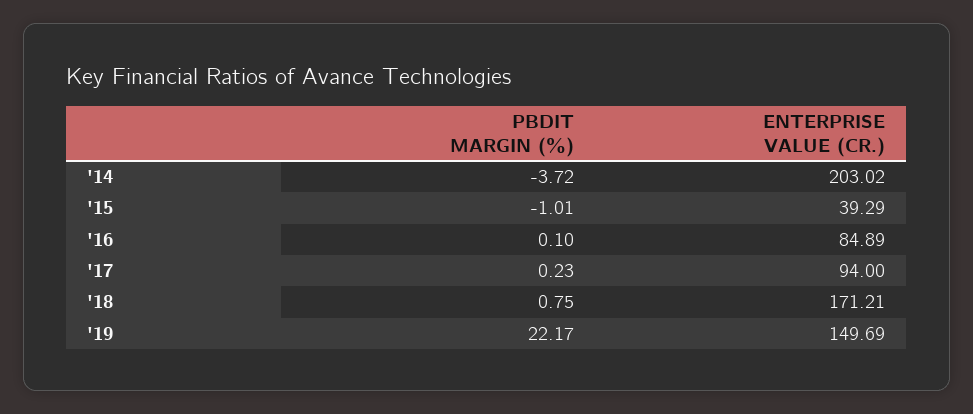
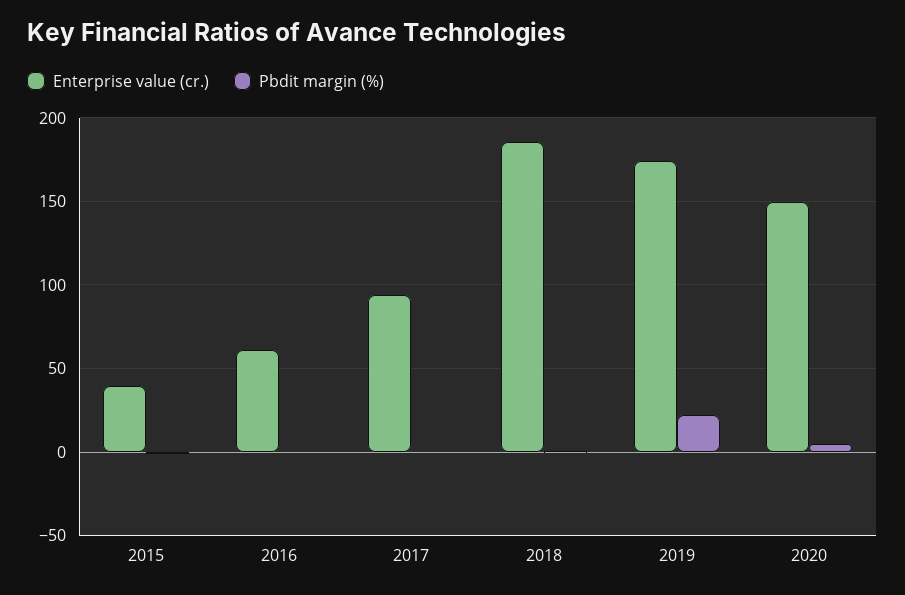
PBDIT MARGIN (%), '14: -3.72 -> none
ENTERPRISE VALUE (CR.), '14: 203.02 -> none
ENTERPRISE VALUE (CR.), '16: 84.89 -> 60
ENTERPRISE VALUE (CR.), '18: 171.21 -> 185
ENTERPRISE VALUE (CR.), '19: 149.69 -> 175
ENTERPRISE VALUE (CR.), 2020: none -> 150
PBDIT MARGIN (%), 2020: none -> 5

